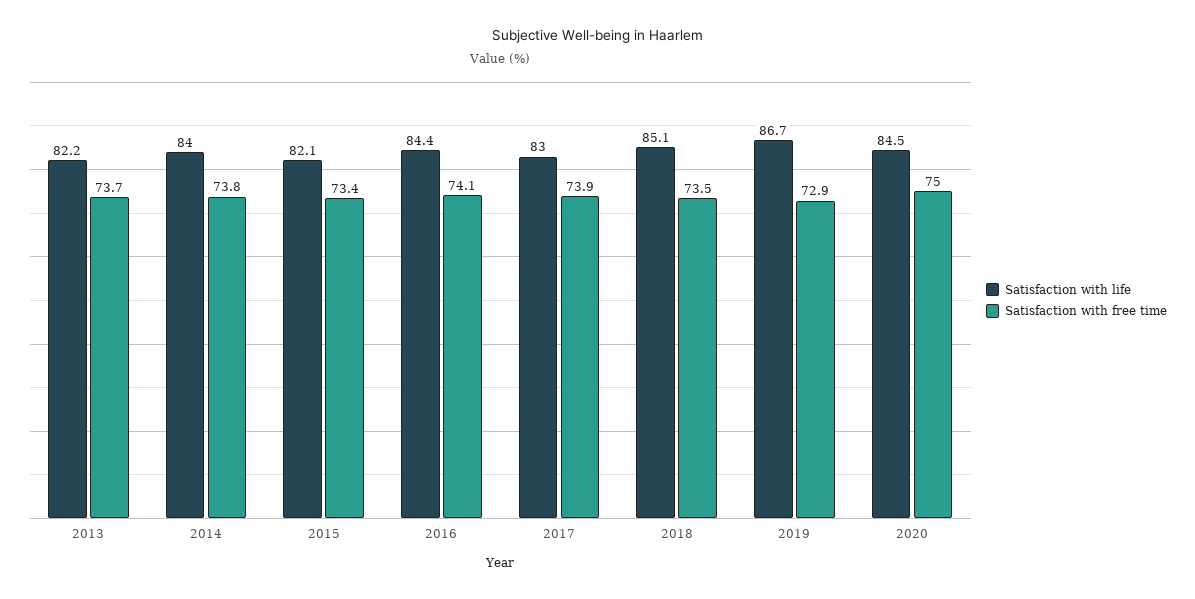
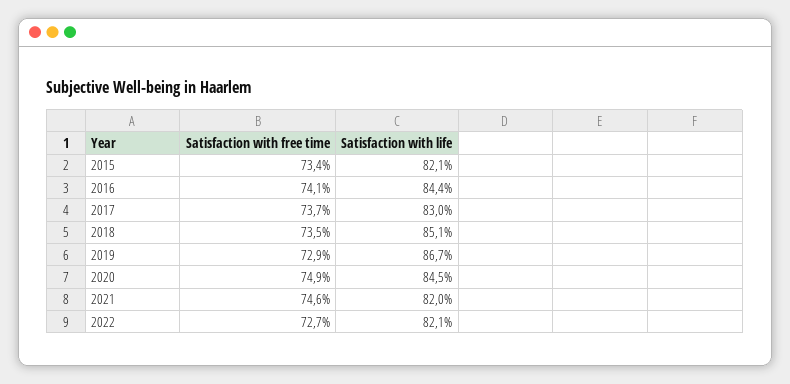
Satisfaction with life, 2013: 82.2 -> none
Satisfaction with free time, 2013: 73.7 -> none
Satisfaction with life, 2014: 84 -> none
Satisfaction with free time, 2014: 73.8 -> none
Satisfaction with free time, 2017: 73.9 -> 73.7
Satisfaction with free time, 2020: 75 -> 74.9
Satisfaction with free time, 2021: none -> 74.6
Satisfaction with life, 2021: none -> 82
Satisfaction with free time, 2022: none -> 72.7
Satisfaction with life, 2022: none -> 82.1

